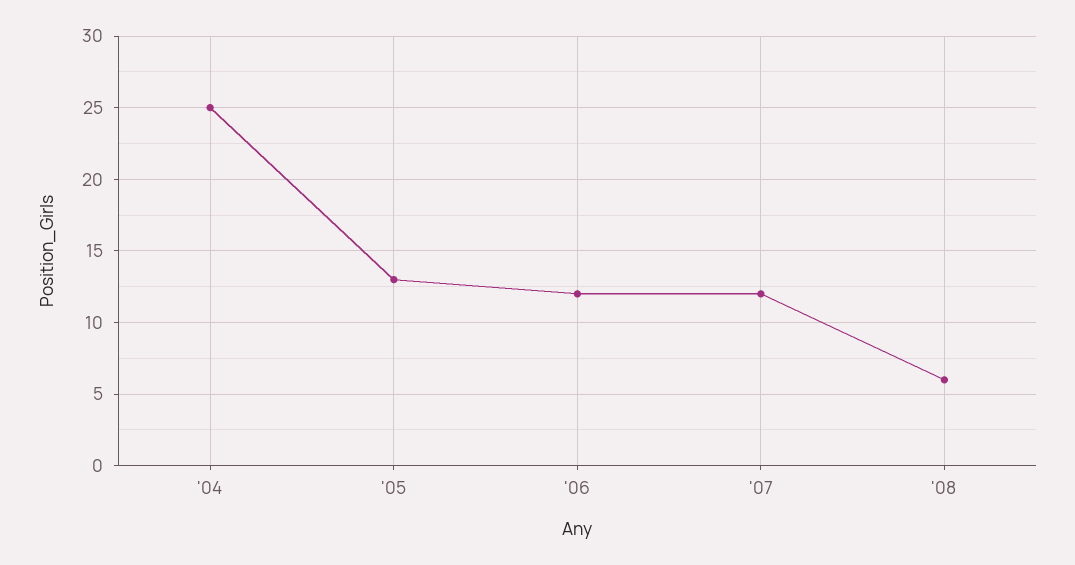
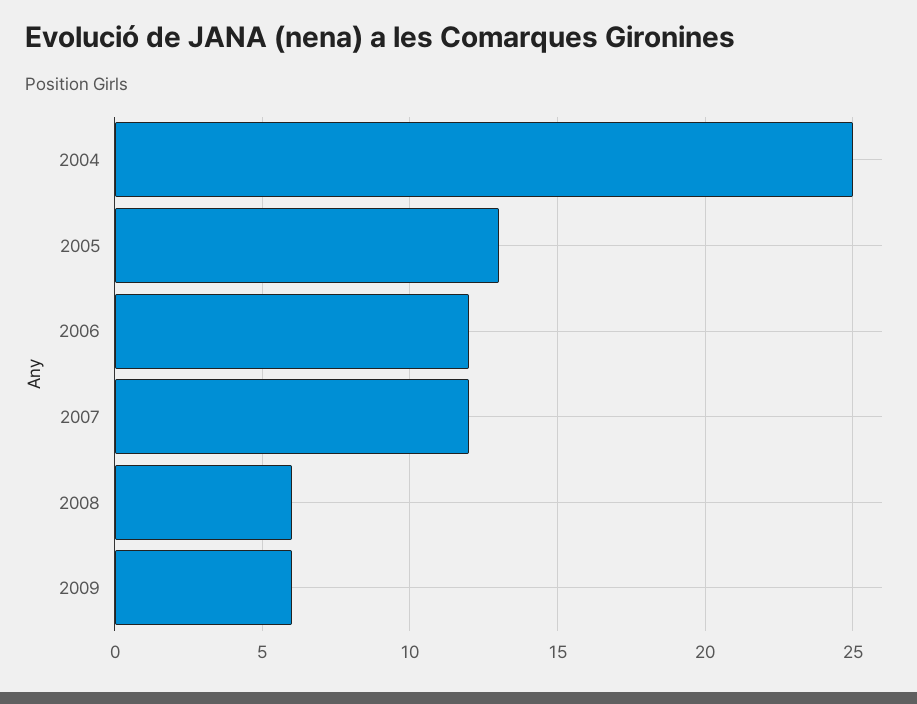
2009: none -> 6

